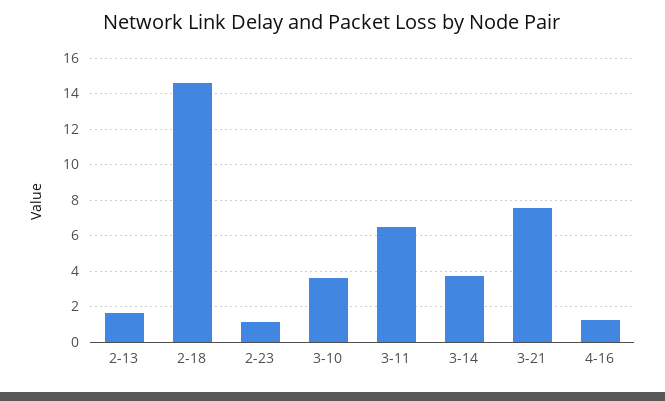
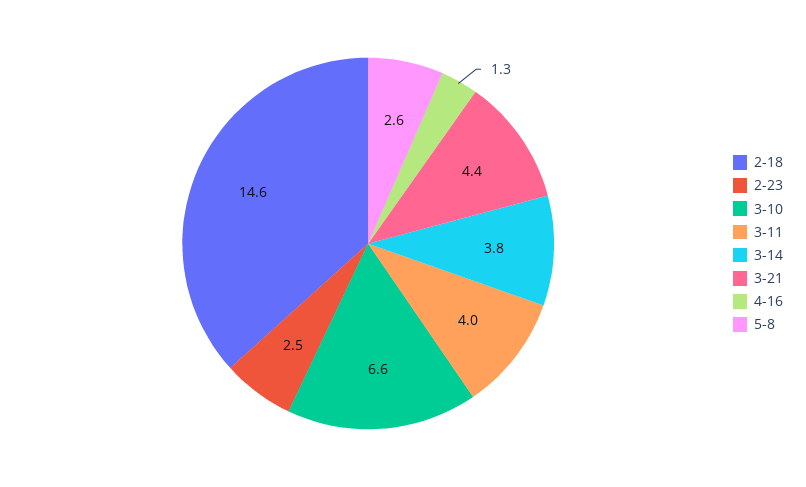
2-13: 1.5 -> none
2-23: 1 -> 2.5
3-10: 3.5 -> 6.6
3-11: 6.5 -> 4
3-21: 7.5 -> 4.4
5-8: none -> 2.6

